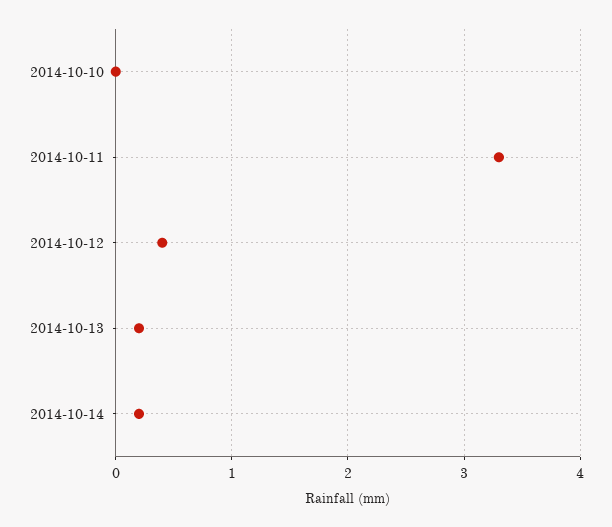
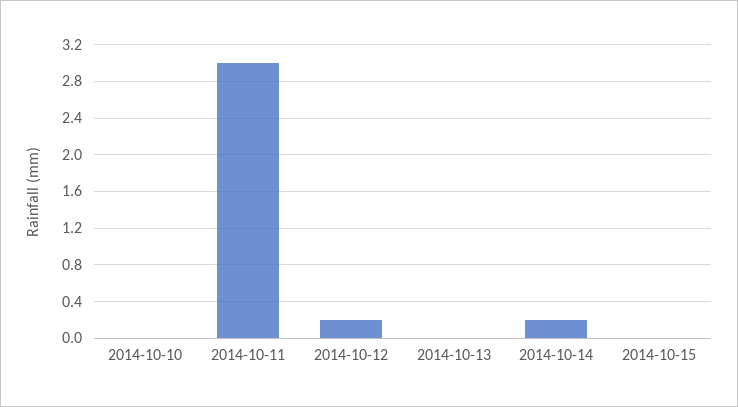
2014-10-11: 3.3 -> 3
2014-10-12: 0.4 -> 0.2
2014-10-13: 0.2 -> 0
2014-10-15: none -> 0

